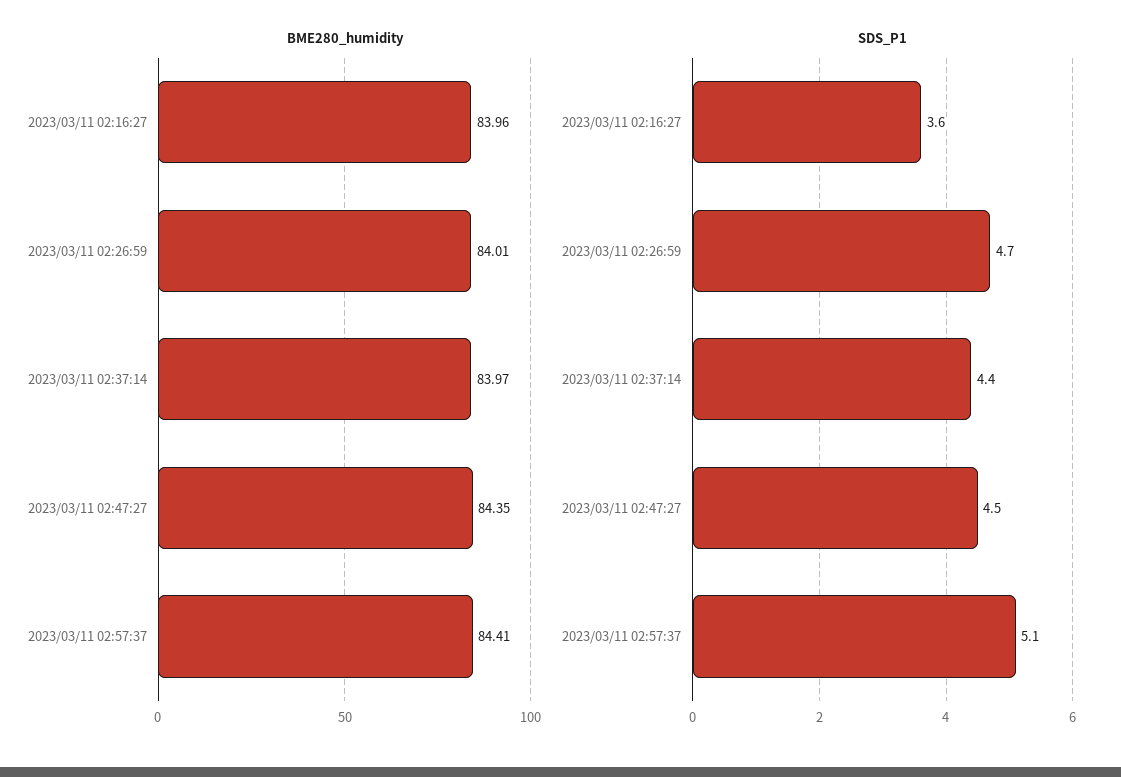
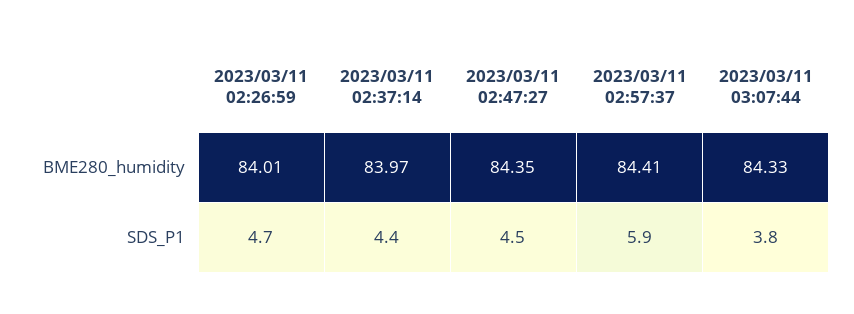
BME280_humidity, 2023/03/11 02:16:27: 83.96 -> none
SDS_P1, 2023/03/11 02:16:27: 3.6 -> none
SDS_P1, 2023/03/11 02:57:37: 5.1 -> 5.9
BME280_humidity, 2023/03/11 03:07:44: none -> 84.33
SDS_P1, 2023/03/11 03:07:44: none -> 3.8

